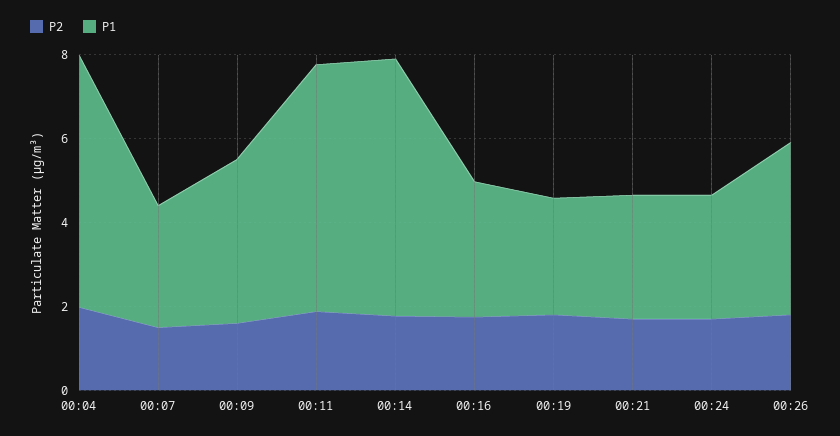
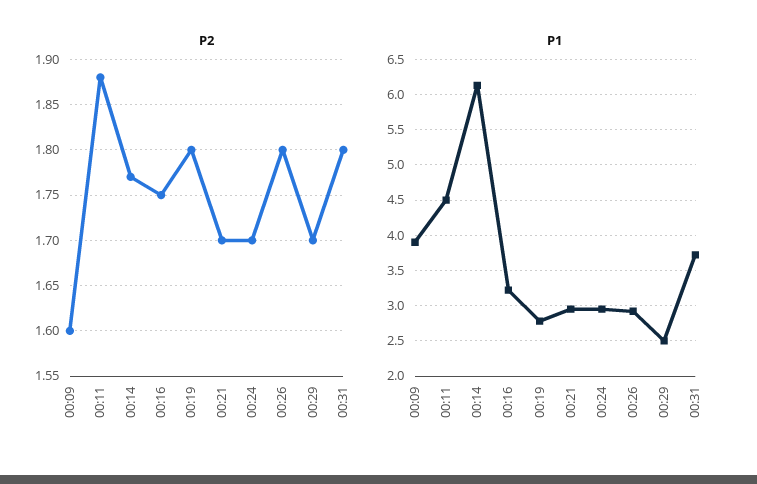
P2, 00:04: 2 -> none
P1, 00:04: 6 -> none
P2, 00:07: 1.5 -> none
P1, 00:07: 3 -> none
P1, 00:11: 6 -> 4.5
P1, 00:26: 4 -> 2.9
P2, 00:29: none -> 1.7
P2, 00:31: none -> 1.8
P1, 00:29: none -> 2.5
P1, 00:31: none -> 3.7

